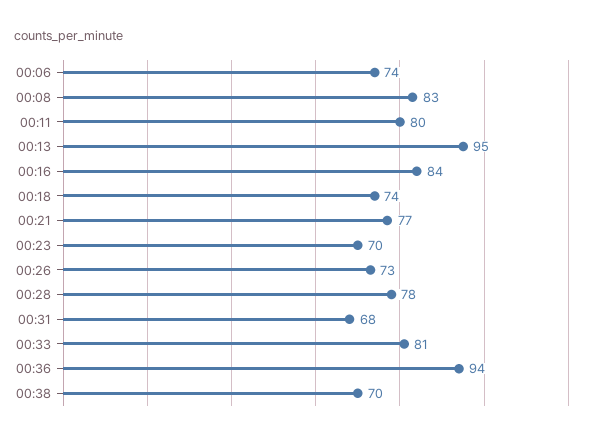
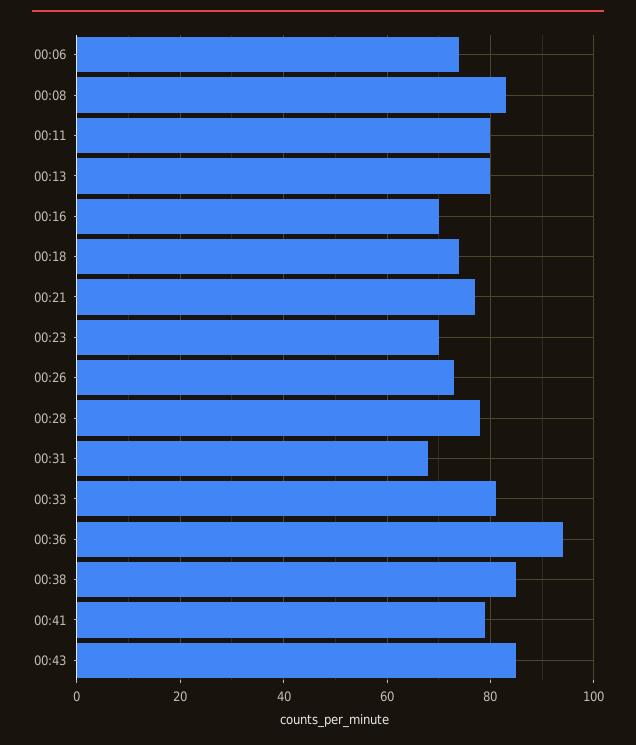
00:13: 95 -> 80
00:16: 84 -> 70
00:38: 70 -> 85
00:41: none -> 80
00:43: none -> 85

